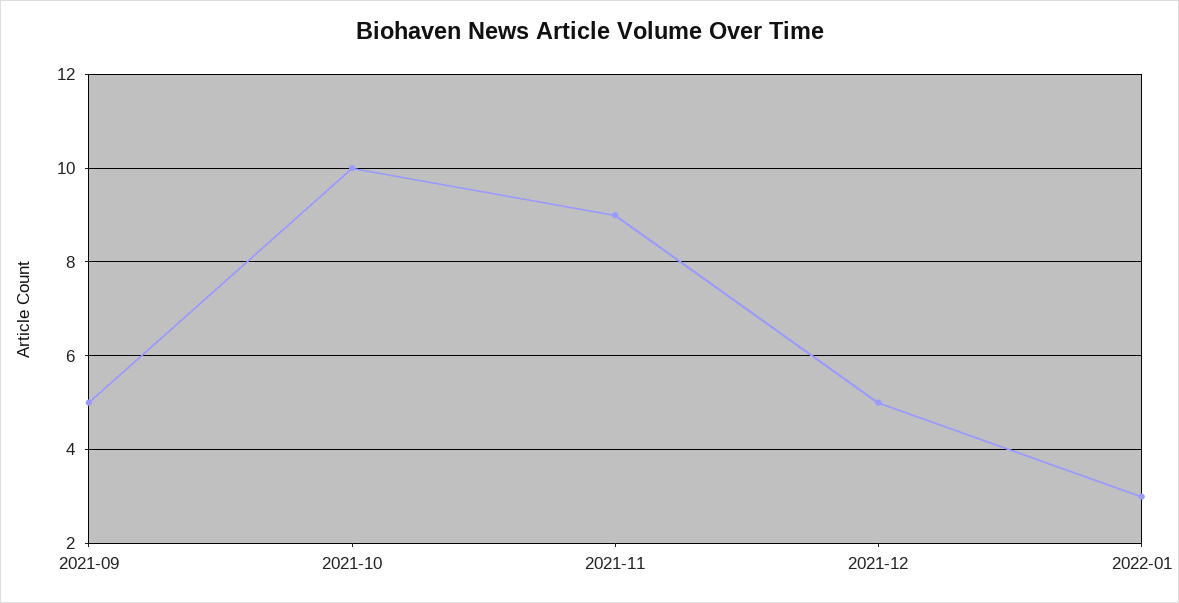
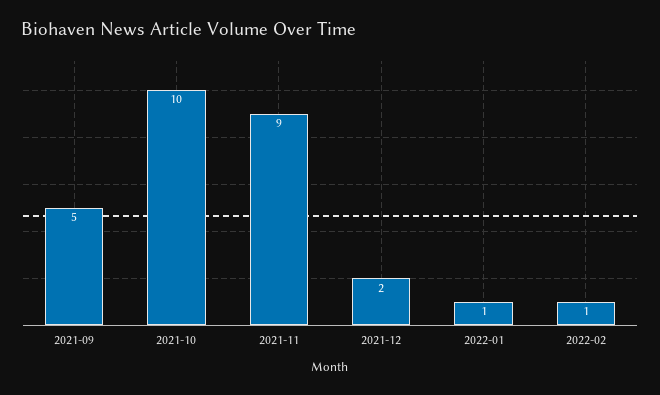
2021-12: 5 -> 2
2022-01: 3 -> 1
2022-02: none -> 1

